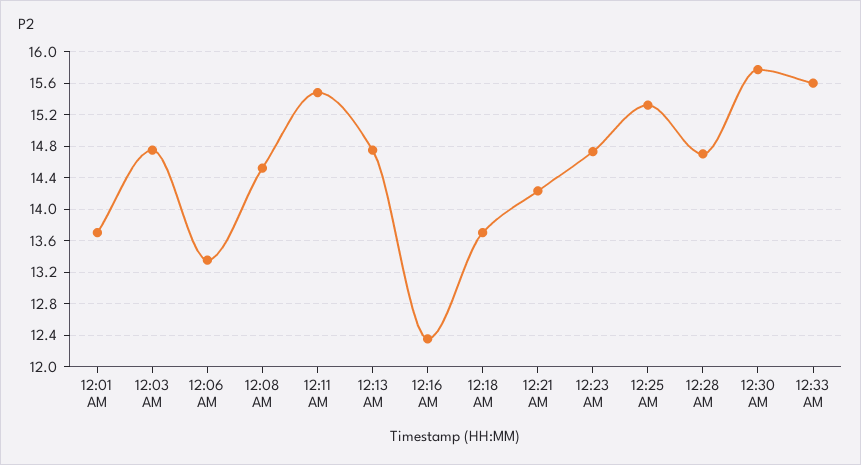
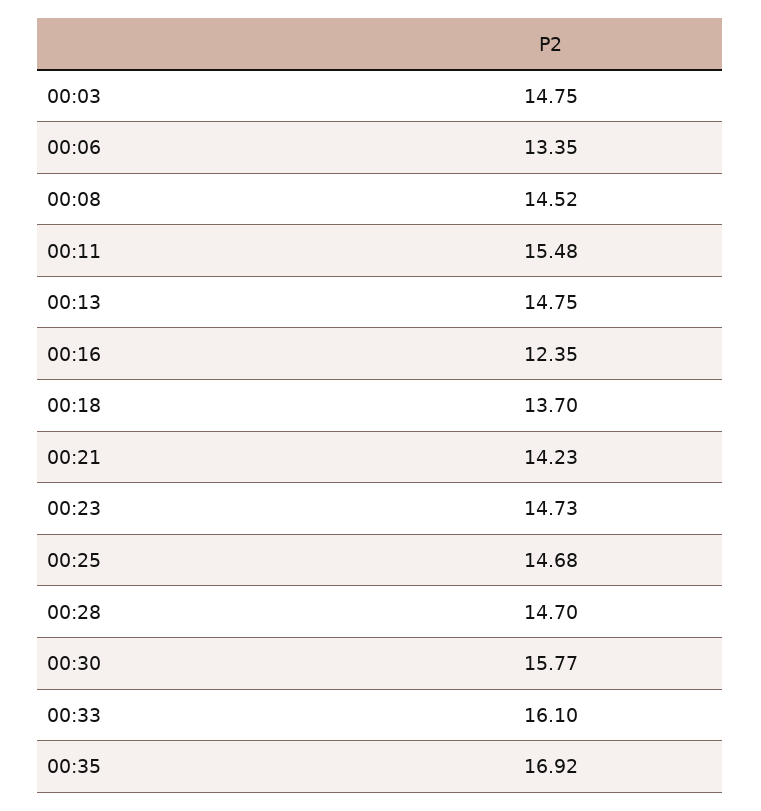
12:01 AM: 13.7 -> none
12:25 AM: 15.3 -> 14.68
12:33 AM: 15.6 -> 16.1
00:35: none -> 16.92

